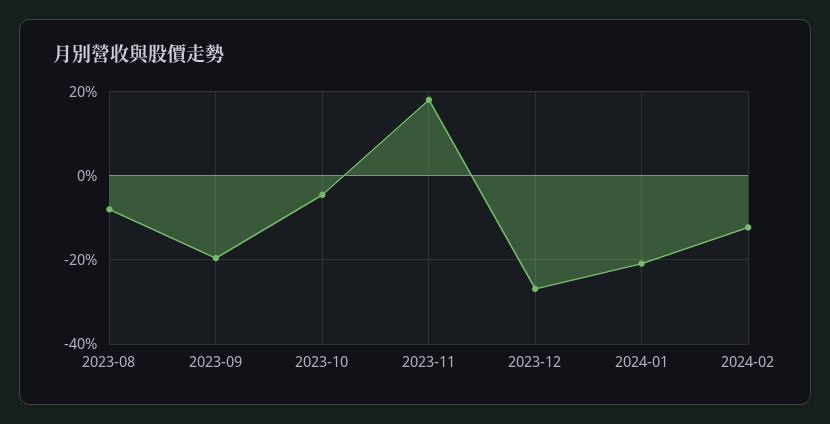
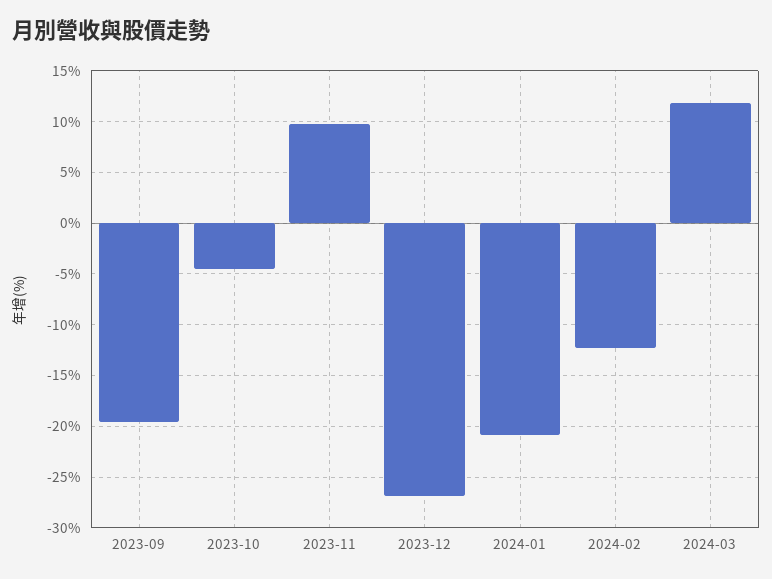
2023-08: -8 -> none
2023-11: 18 -> 10
2024-03: none -> 12

